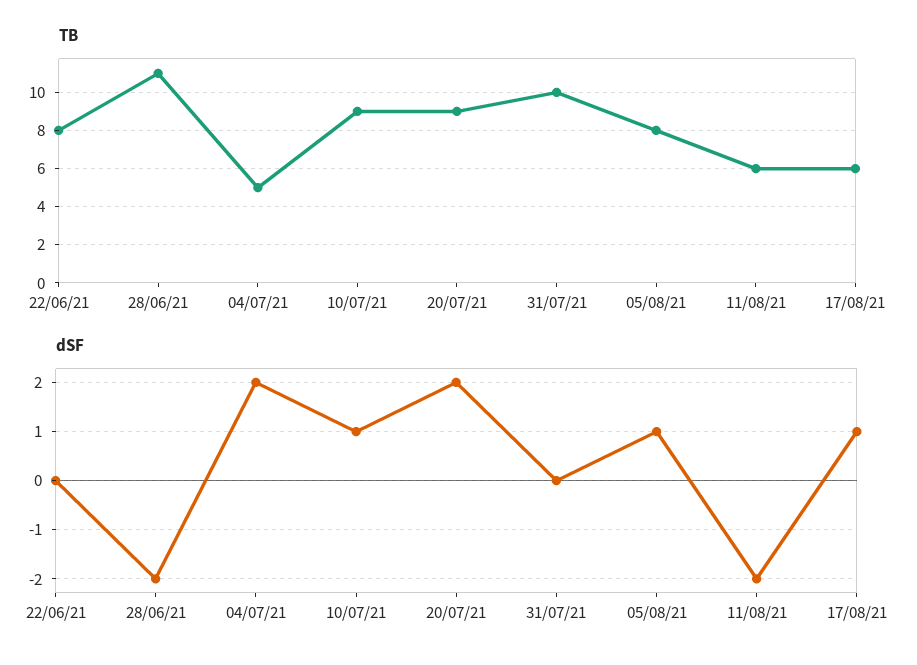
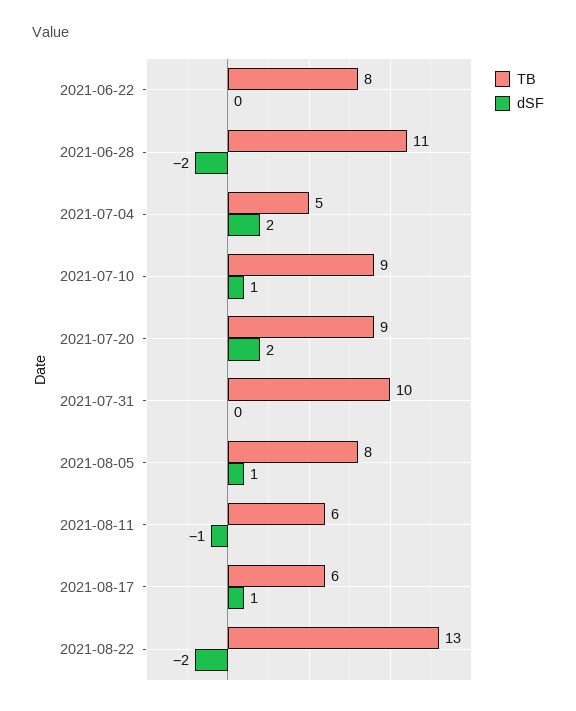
dSF, 11/08/21: -2 -> -1
TB, 2021-08-22: none -> 13
dSF, 2021-08-22: none -> -2

